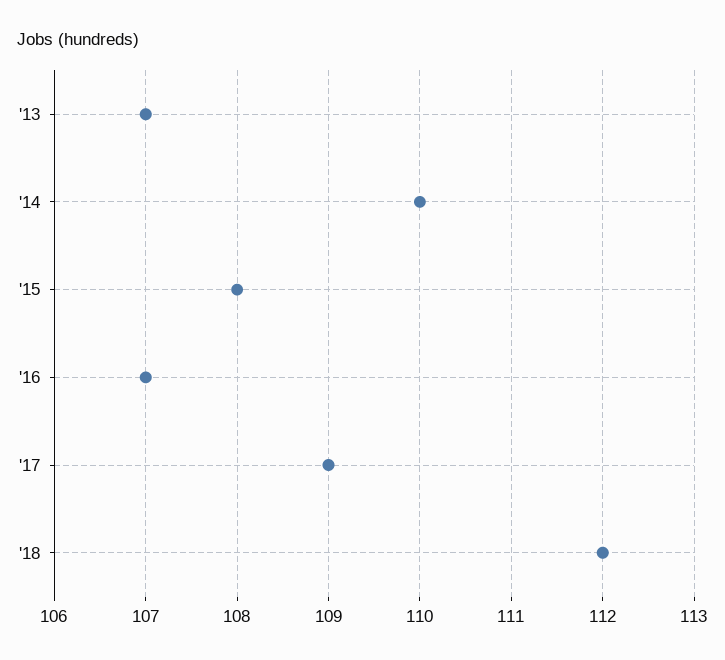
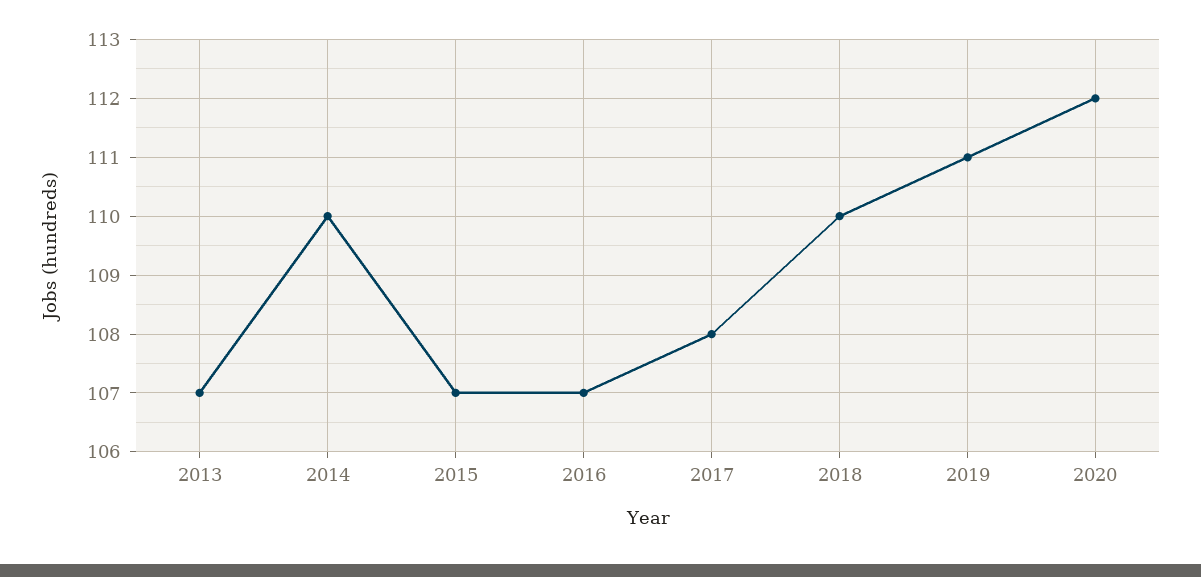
'15: 108 -> 107
'17: 109 -> 108
'18: 112 -> 110
2019: none -> 111
2020: none -> 112

